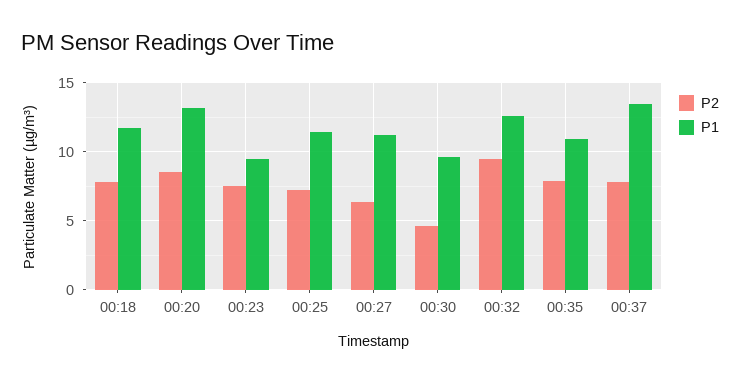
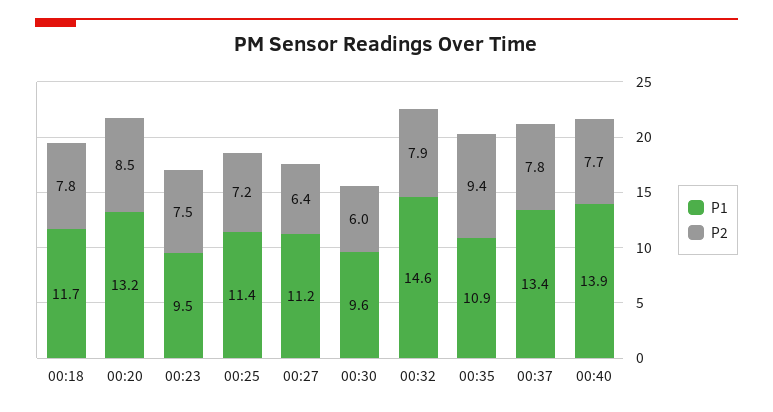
P2, 00:30: 4.5 -> 6
P2, 00:32: 9.5 -> 7.9
P1, 00:32: 12.5 -> 14.6
P2, 00:35: 8 -> 9.4
P1, 00:40: none -> 13.9
P2, 00:40: none -> 7.7

